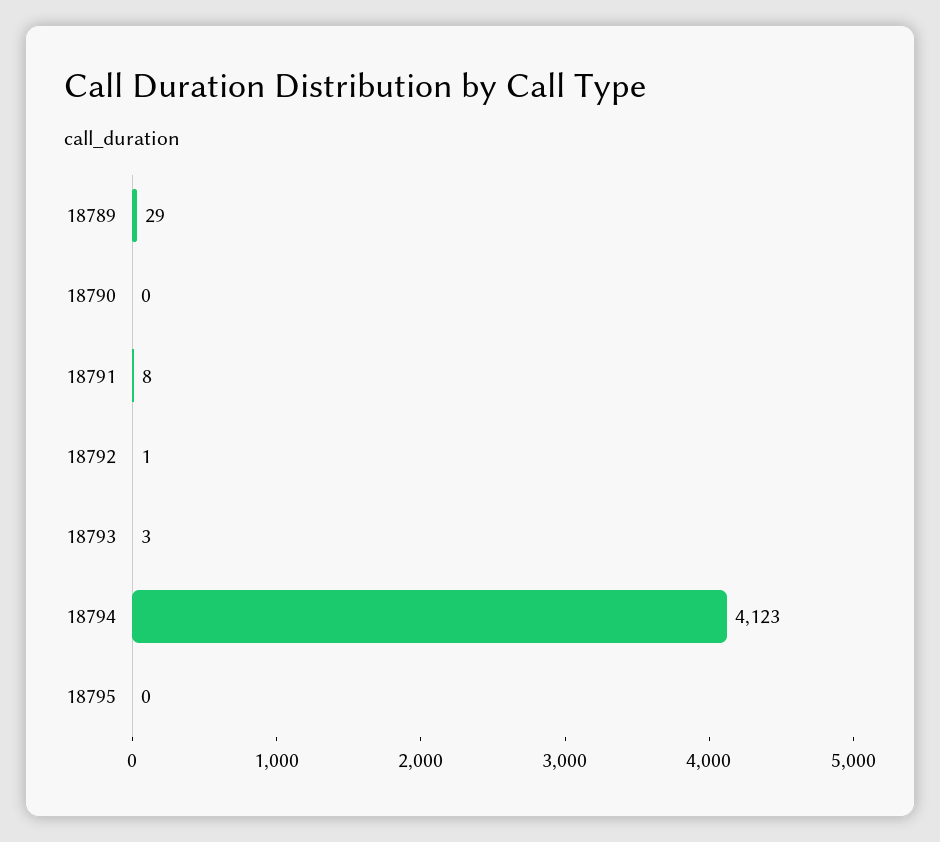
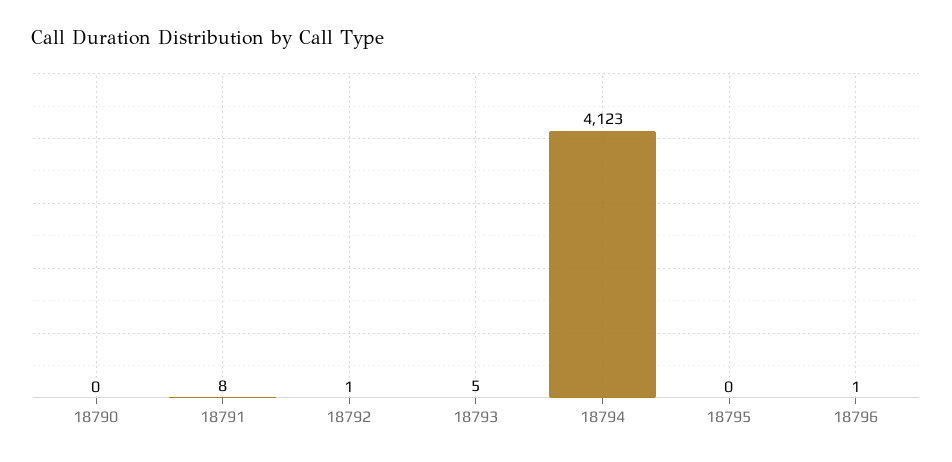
18789: 29 -> none
18793: 3 -> 5
18796: none -> 1

